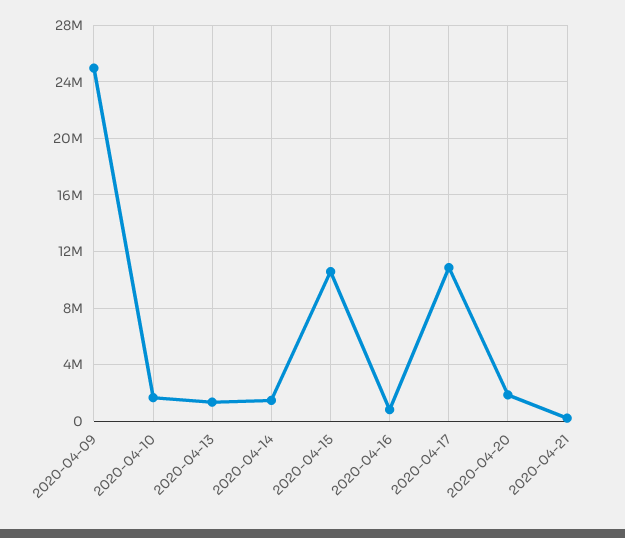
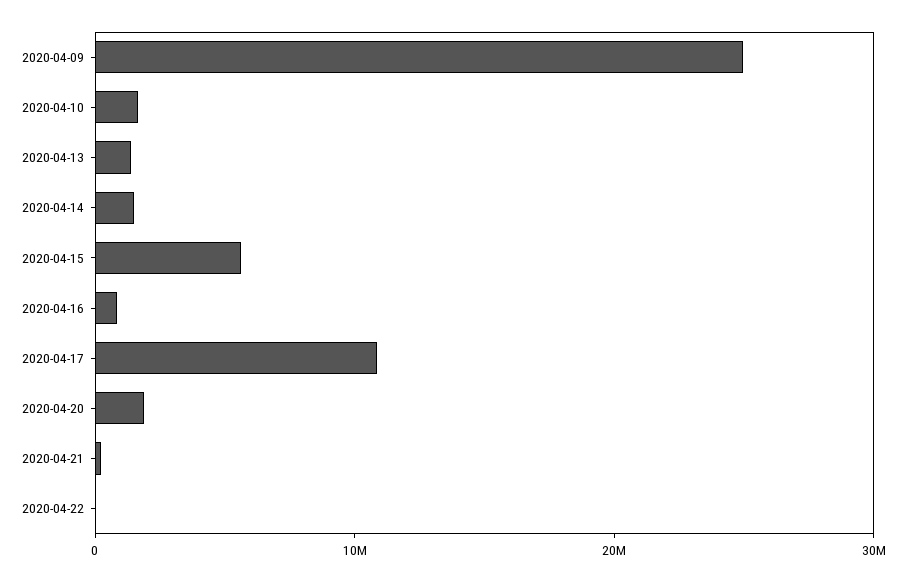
2020-04-15: 10500000 -> 6000000
2020-04-22: none -> 0

